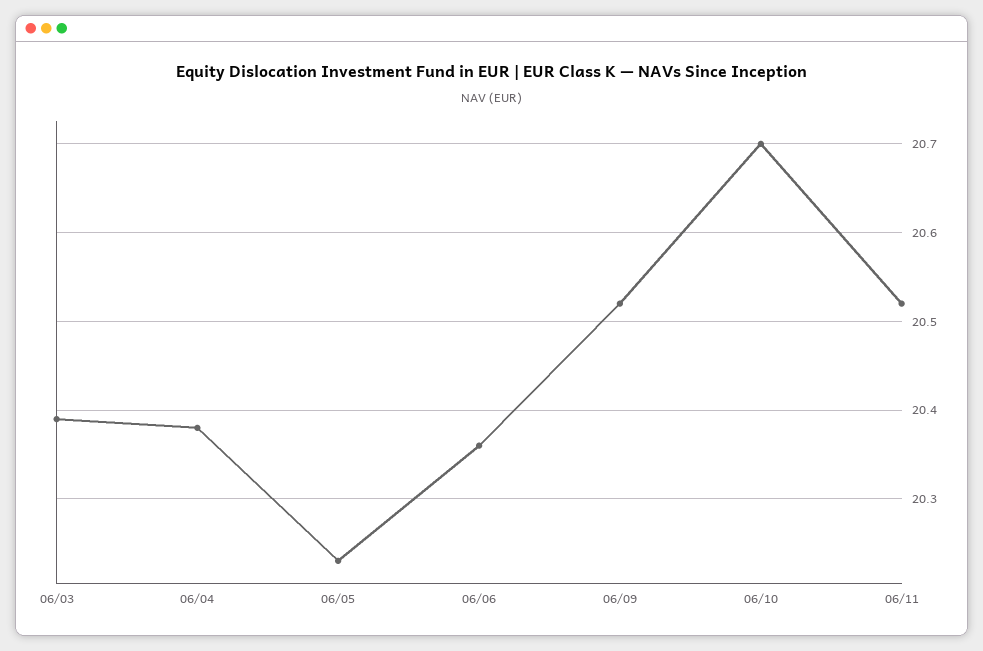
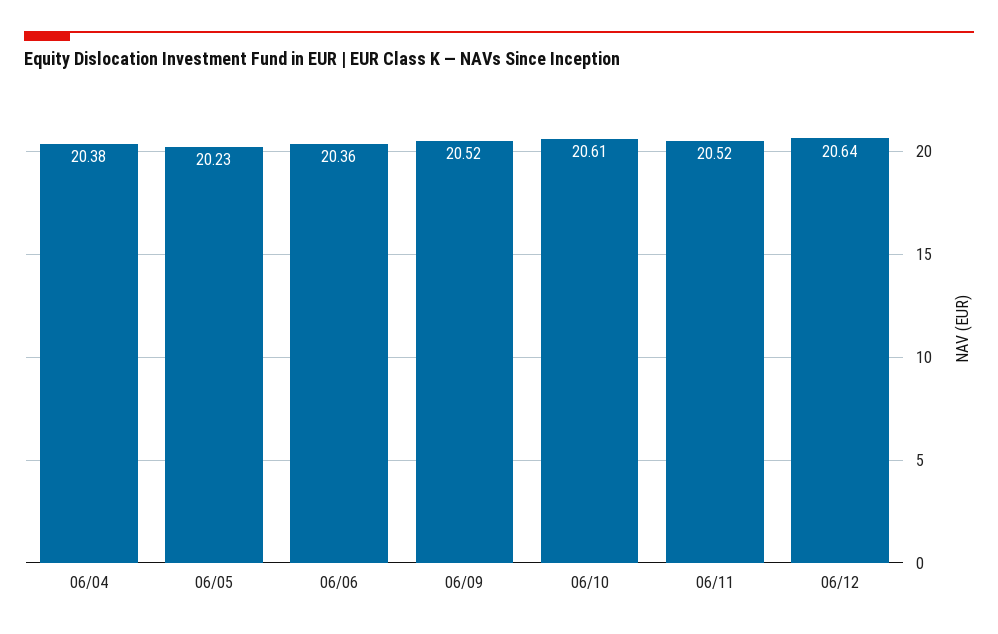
06/03: 20.39 -> none
06/10: 20.7 -> 20.61
06/12: none -> 20.64

